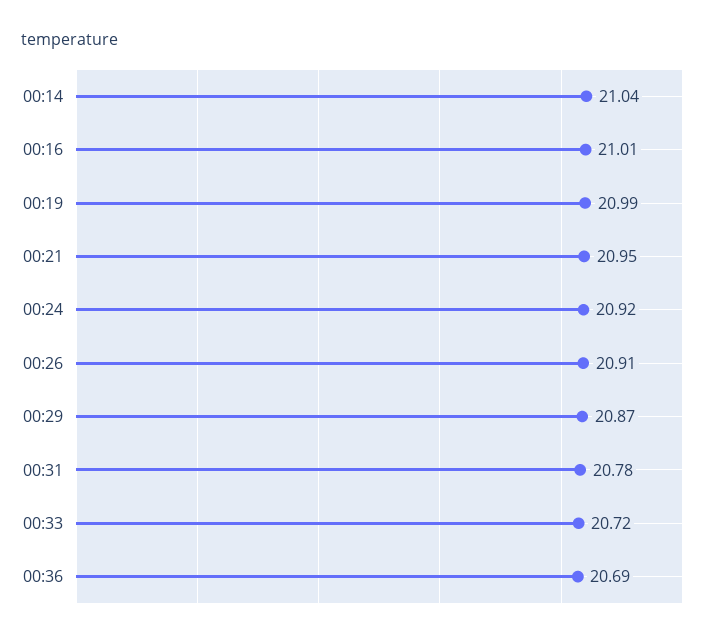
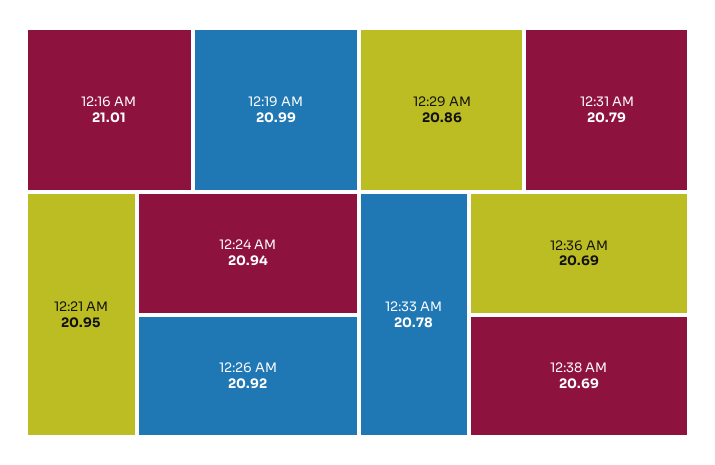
00:14: 21.04 -> none
00:24: 20.92 -> 20.94
00:26: 20.91 -> 20.92
00:29: 20.87 -> 20.86
00:31: 20.78 -> 20.79
00:33: 20.72 -> 20.78
12:38 AM: none -> 20.69

